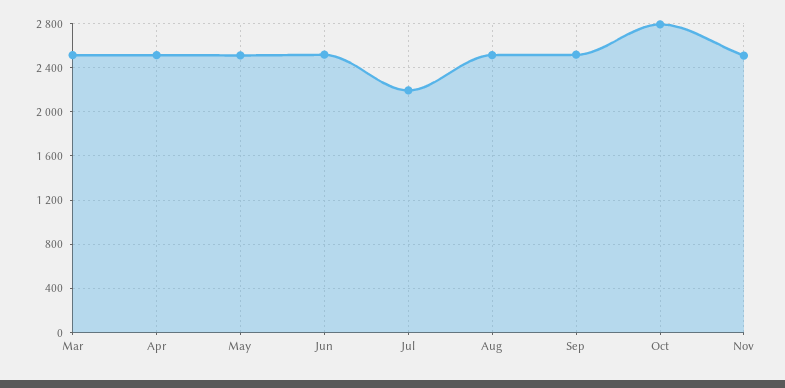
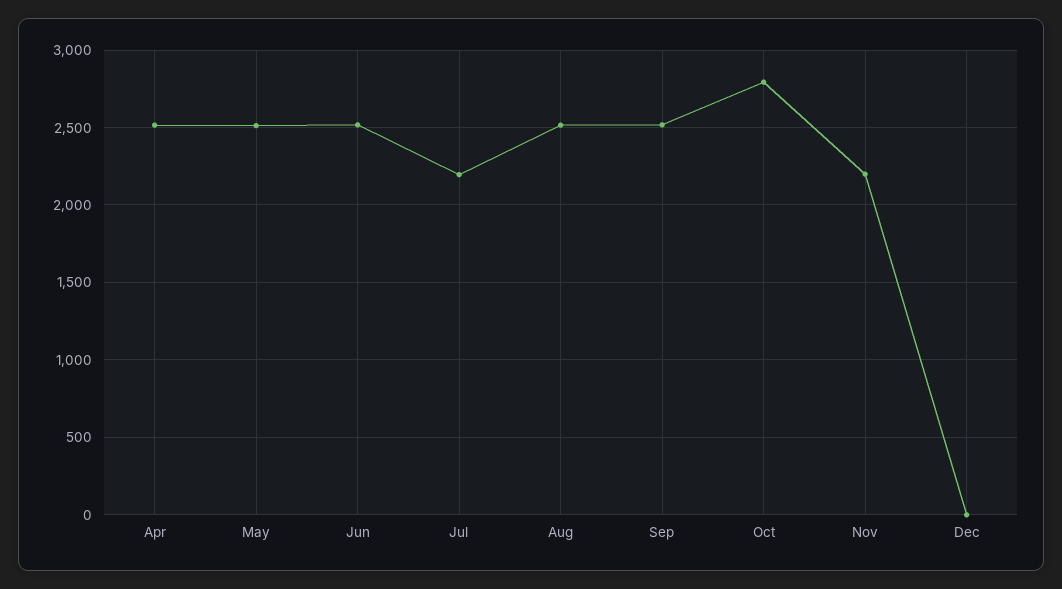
Mar: 2500 -> none
Nov: 2500 -> 2200
Dec: none -> 0

